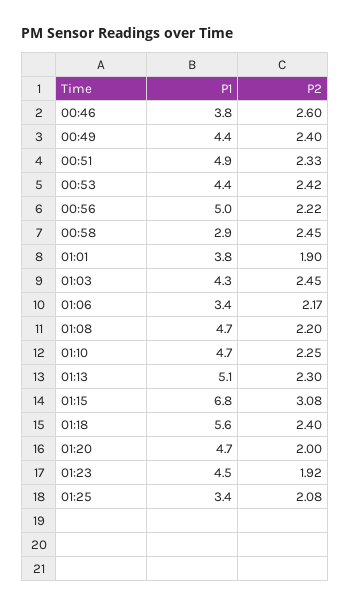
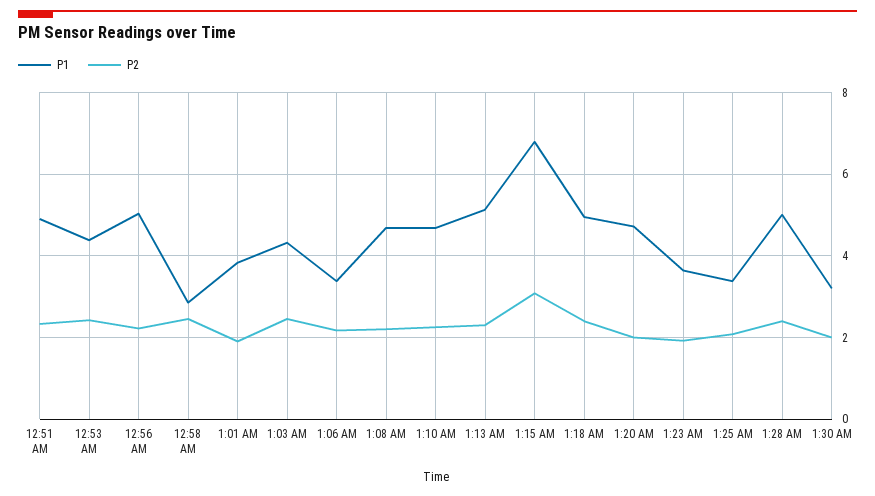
P1, 00:46: 3.8 -> none
P2, 00:46: 2.6 -> none
P1, 00:49: 4.4 -> none
P2, 00:49: 2.4 -> none
P1, 01:18: 5.6 -> 5
P1, 01:23: 4.5 -> 3.6
P1, 1:28 AM: none -> 5
P2, 1:28 AM: none -> 2.4
P1, 1:30 AM: none -> 3.2
P2, 1:30 AM: none -> 2

